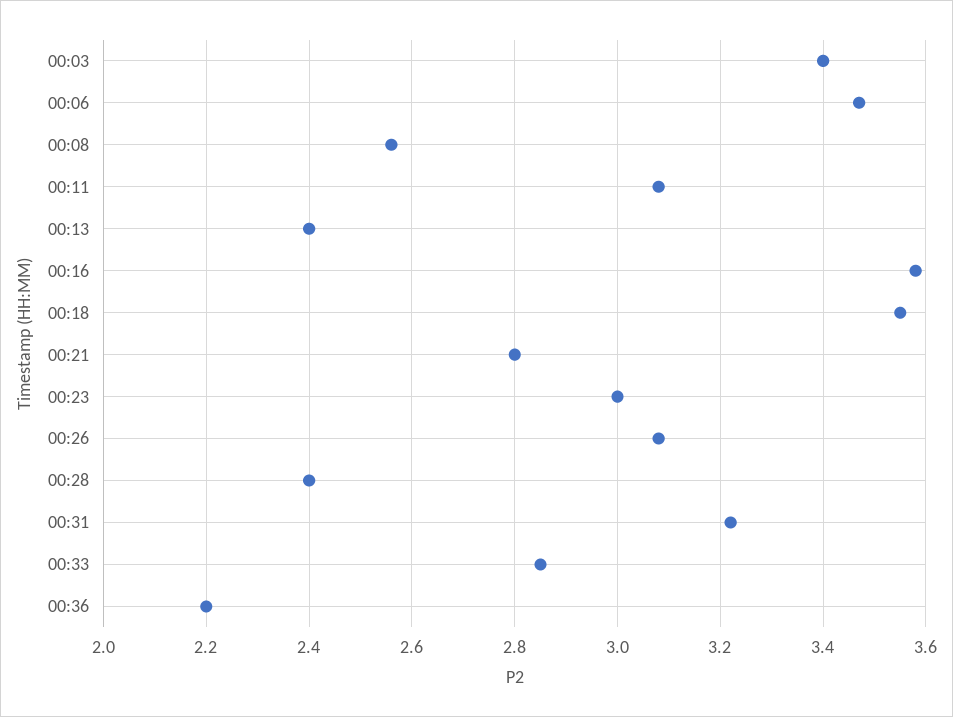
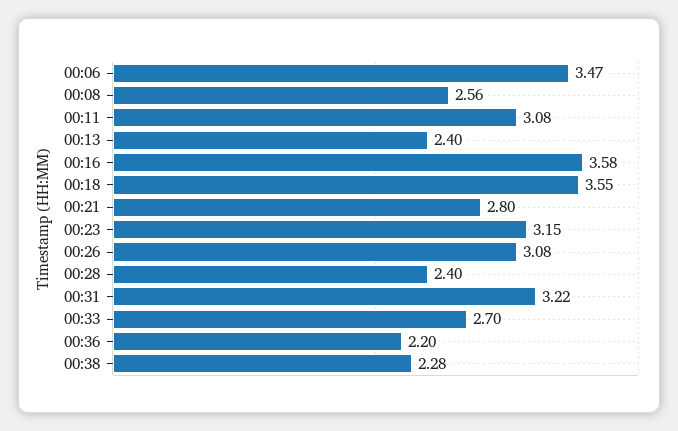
00:03: 3.4 -> none
00:23: 3 -> 3.15
00:33: 2.85 -> 2.7
00:38: none -> 2.28

